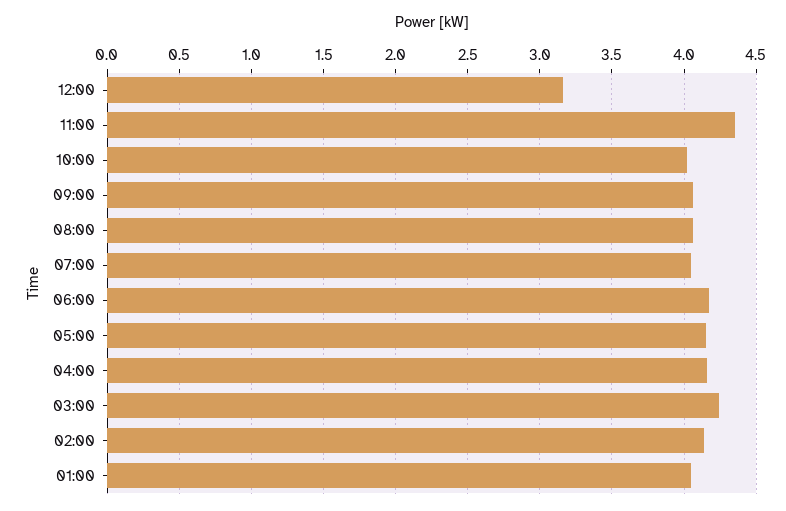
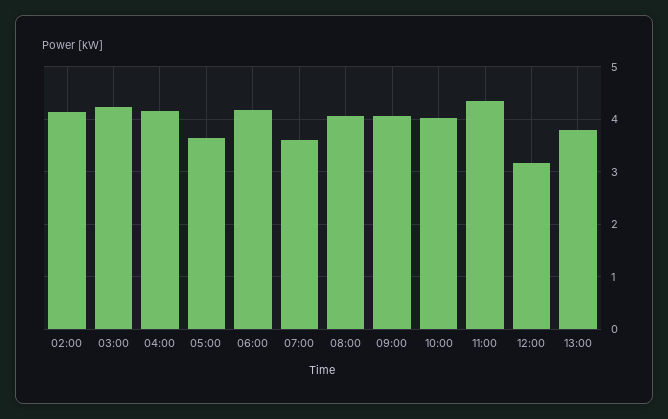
07:00: 4.05 -> 3.6
05:00: 4.15 -> 3.6
01:00: 4.05 -> none
13:00: none -> 3.8

